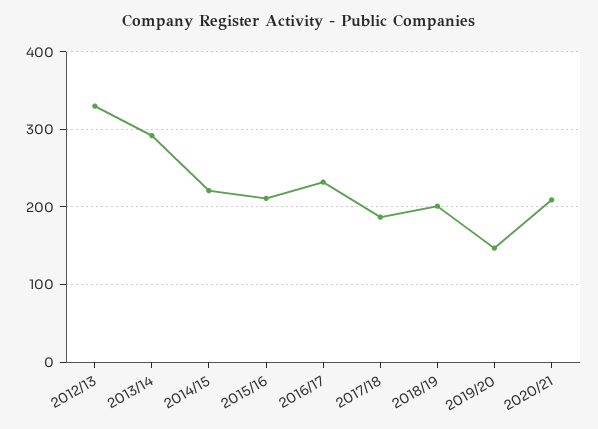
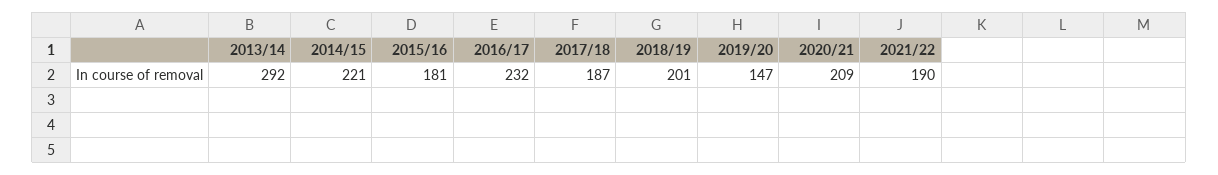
2012/13: 330 -> none
2015/16: 210 -> 181
2021/22: none -> 190

